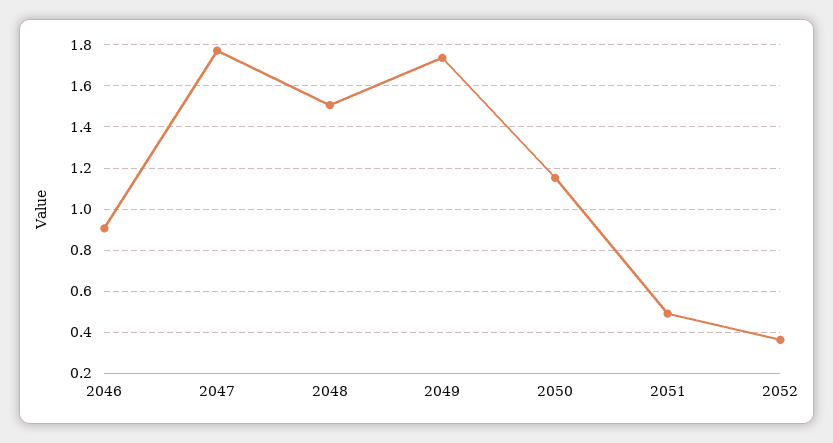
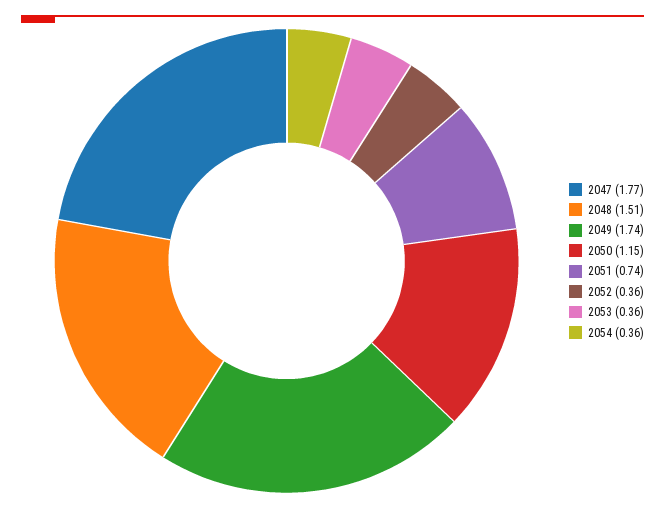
2046: 0.9 -> none
2051: 0.5 -> 0.74
2053: none -> 0.36
2054: none -> 0.36

